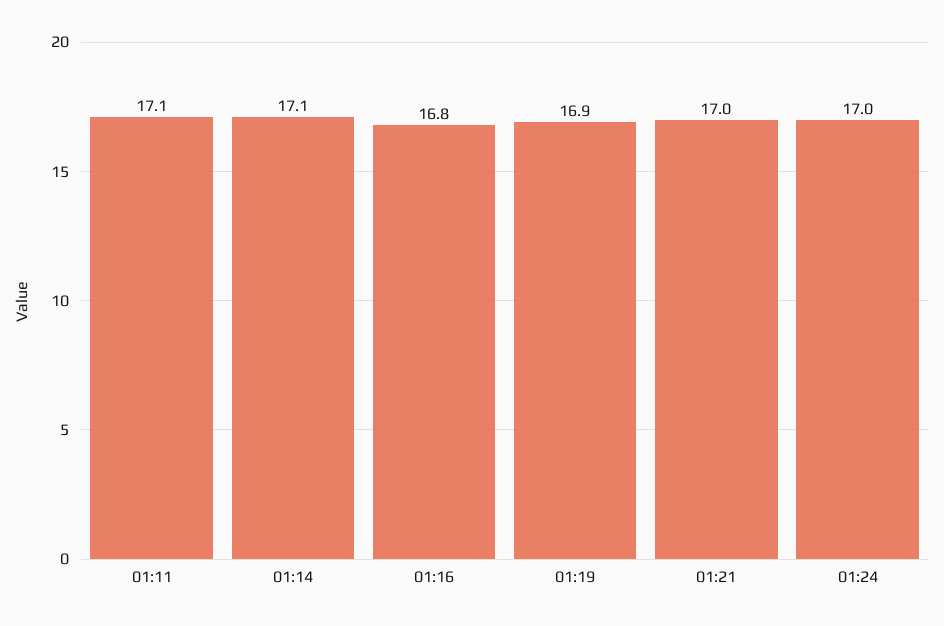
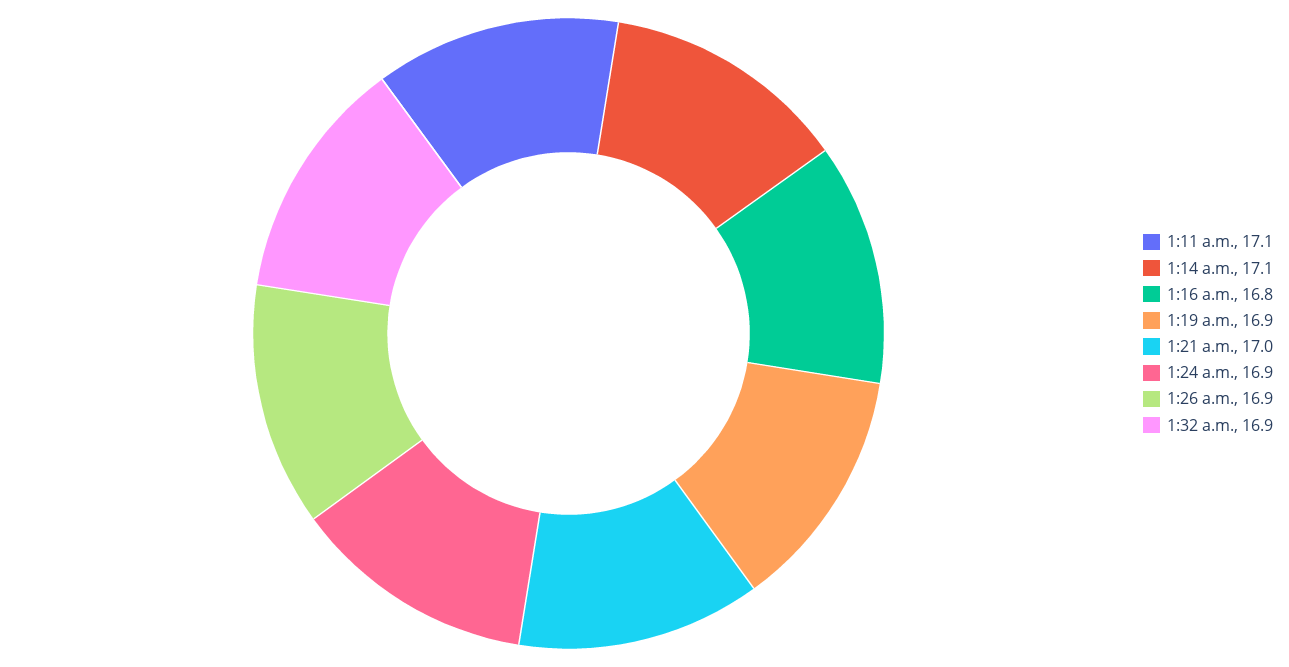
01:24: 17 -> 16.9
1:26 a.m.: none -> 16.9
1:32 a.m.: none -> 16.9

